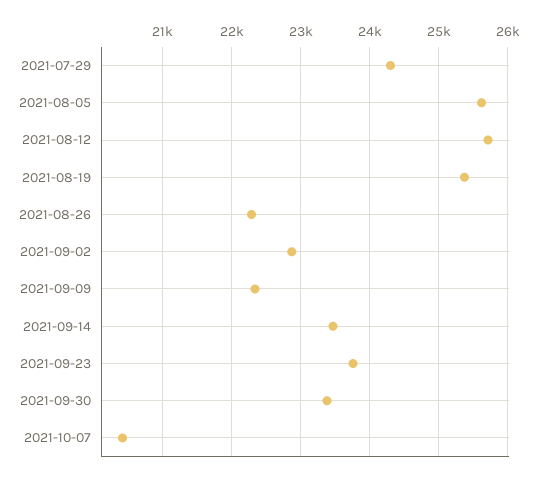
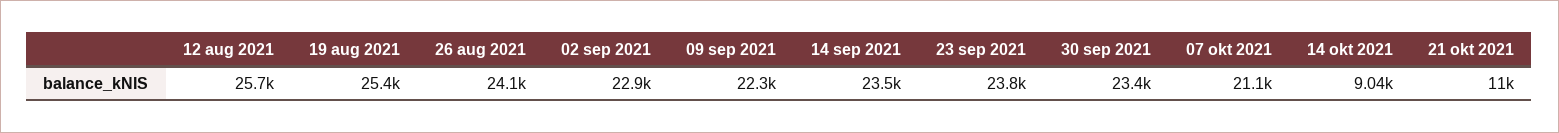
2021-07-29: 24300 -> none
2021-08-05: 25600 -> none
2021-08-26: 22300 -> 24100
2021-10-07: 20400 -> 21100
14 okt 2021: none -> 9040
21 okt 2021: none -> 11000

